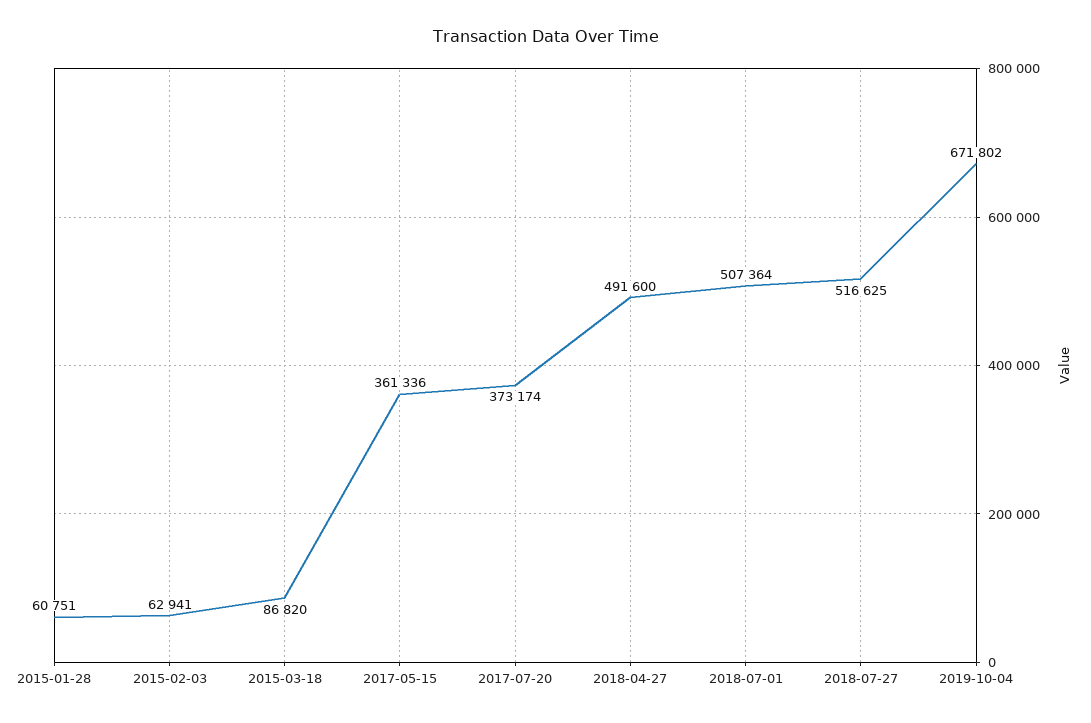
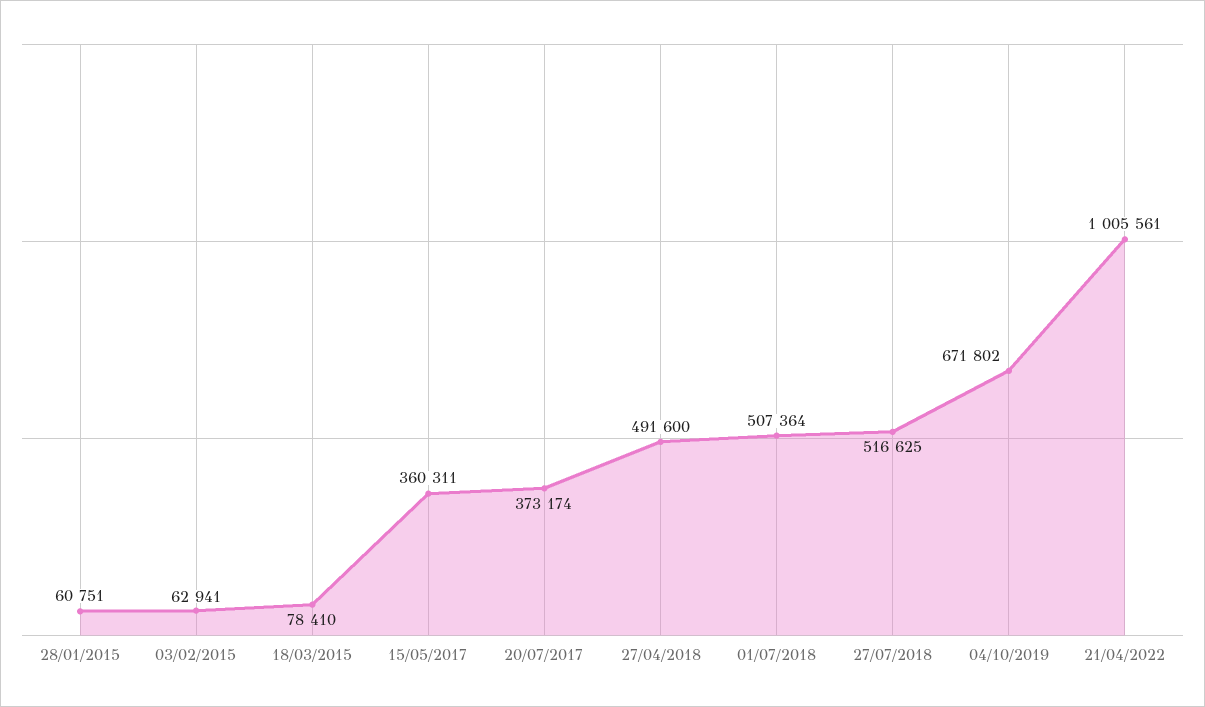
2015-03-18: 86820 -> 78410
2017-05-15: 361336 -> 360311
21/04/2022: none -> 1005561

